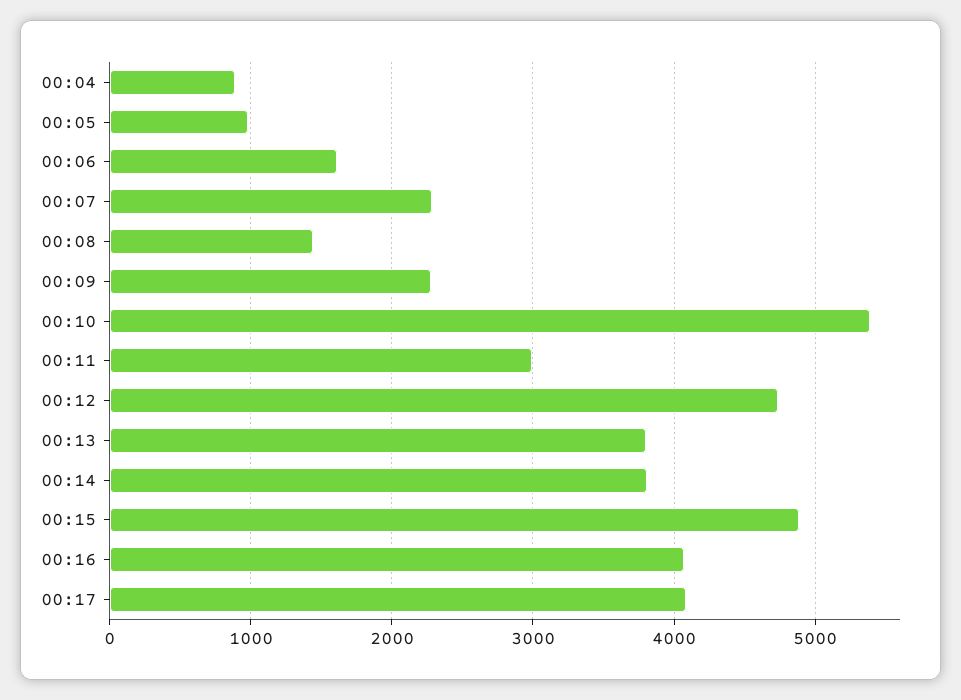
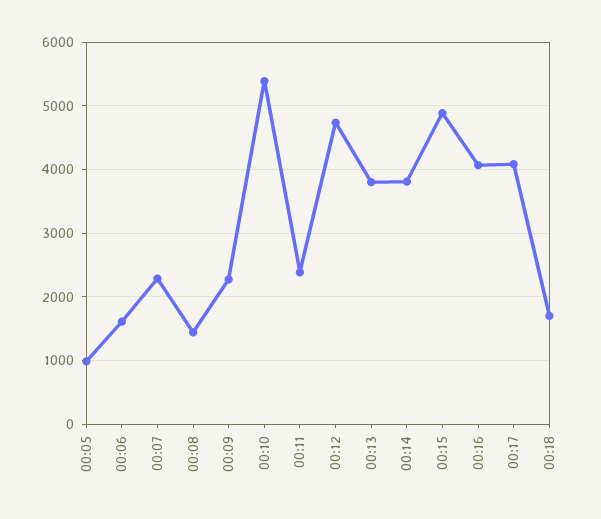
00:04: 900 -> none
00:11: 3000 -> 2400
00:18: none -> 1700

